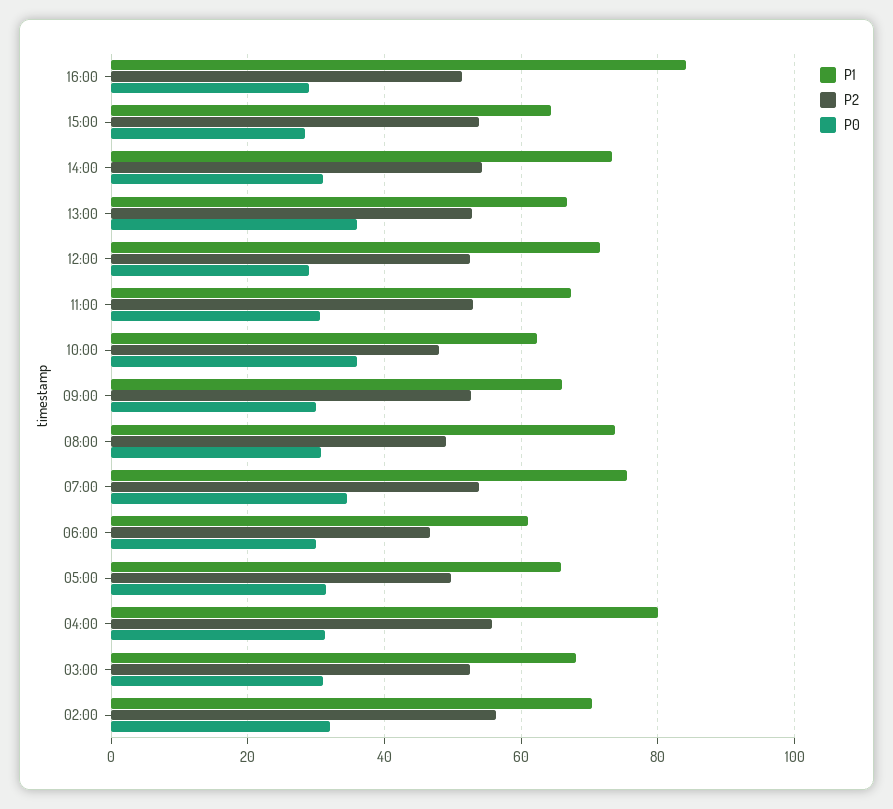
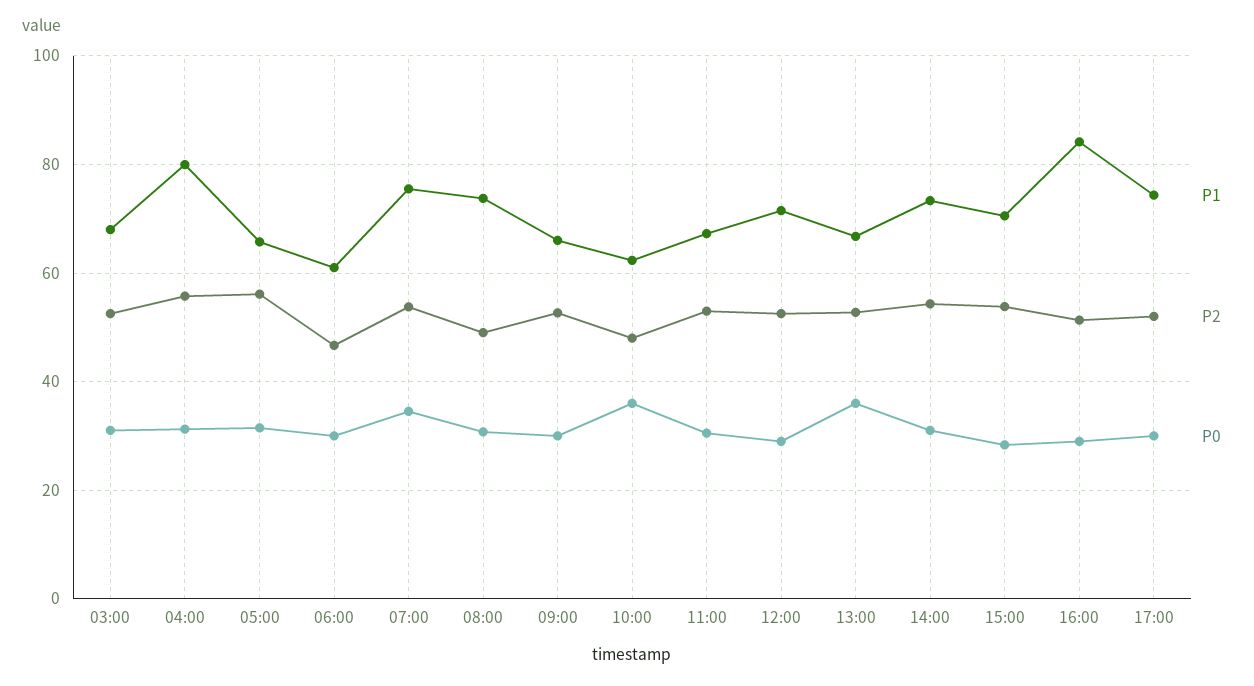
P1, 15:00: 64 -> 70
P2, 05:00: 50 -> 56
P1, 02:00: 70 -> none
P2, 02:00: 56 -> none
P0, 02:00: 32 -> none
P1, 17:00: none -> 74
P2, 17:00: none -> 52
P0, 17:00: none -> 30

